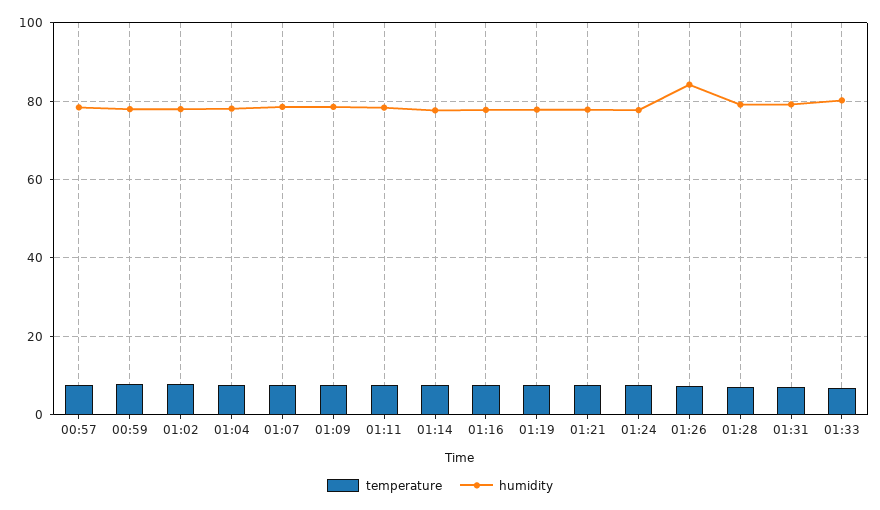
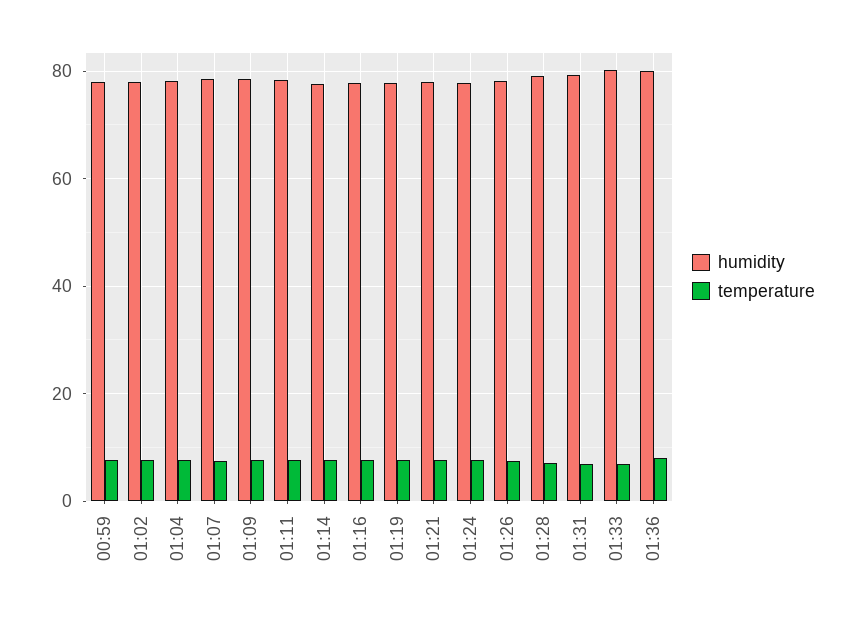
temperature, 00:57: 8 -> none
humidity, 00:57: 78 -> none
humidity, 01:26: 84 -> 78
humidity, 01:36: none -> 80
temperature, 01:36: none -> 8

